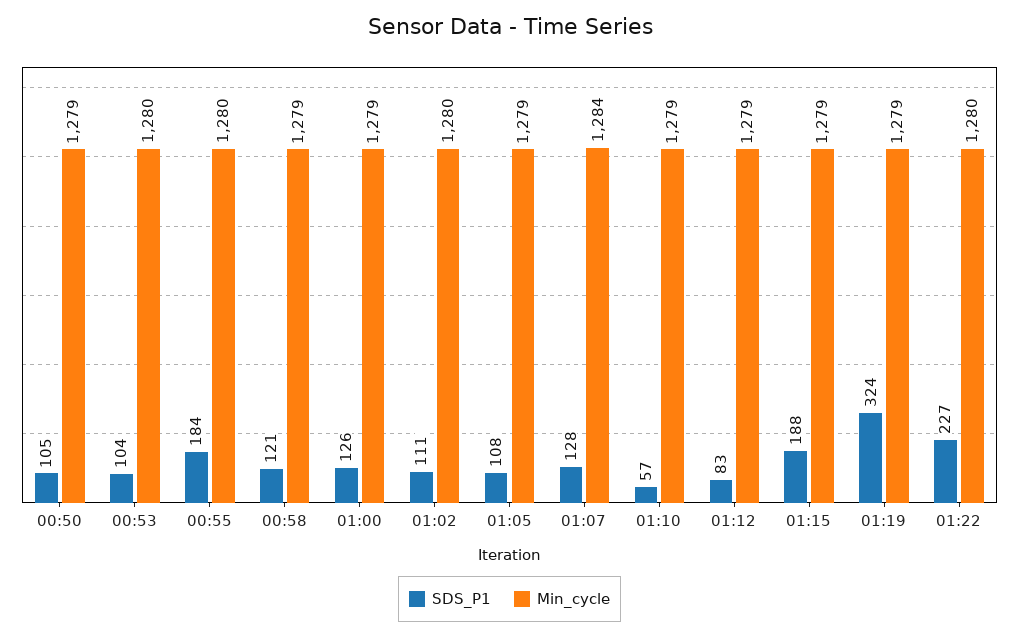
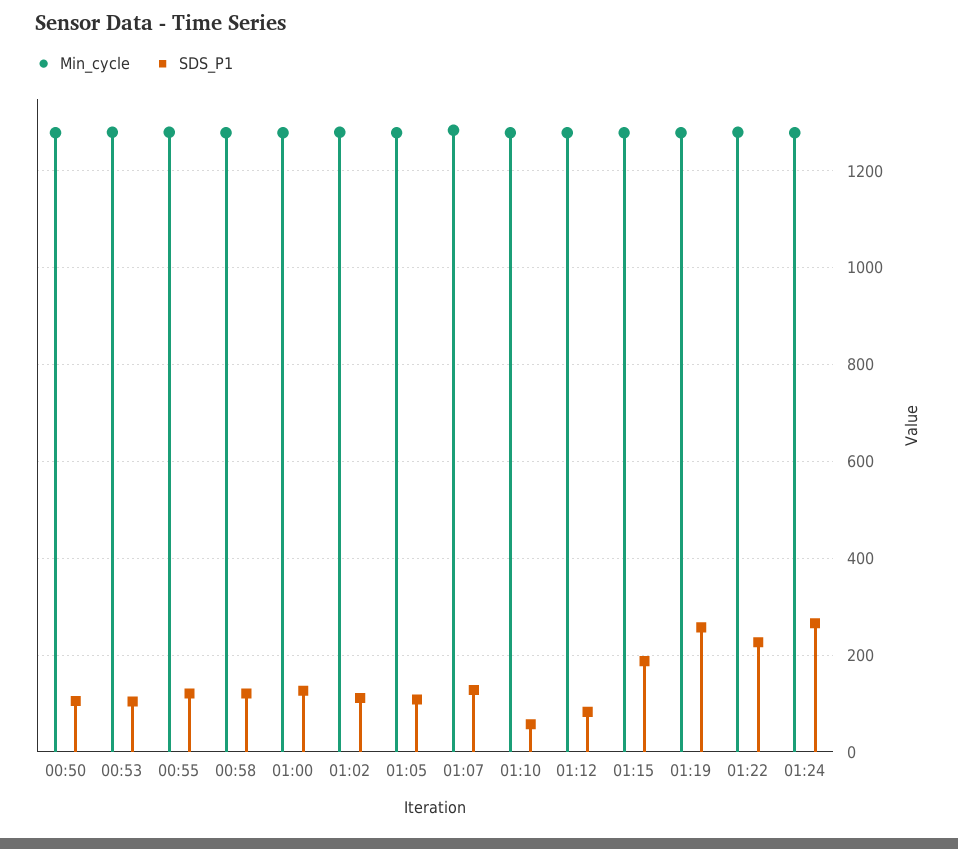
SDS_P1, 00:55: 184 -> 120
SDS_P1, 01:19: 324 -> 260
Min_cycle, 01:24: none -> 1280
SDS_P1, 01:24: none -> 260

